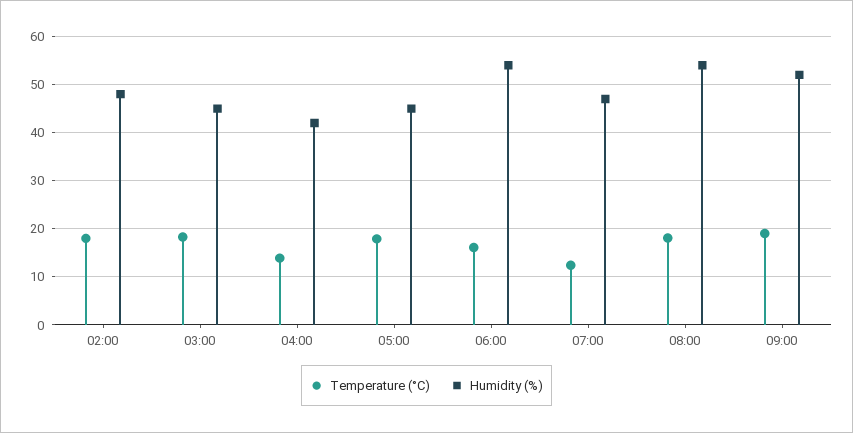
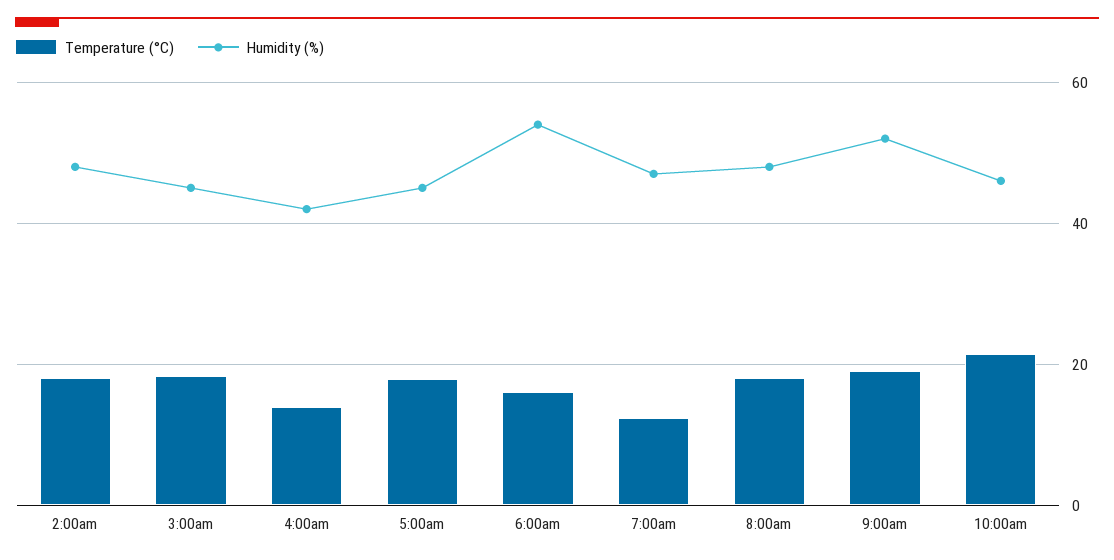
Humidity (%), 08:00: 54 -> 48
Temperature (°C), 10:00am: none -> 22
Humidity (%), 10:00am: none -> 46

